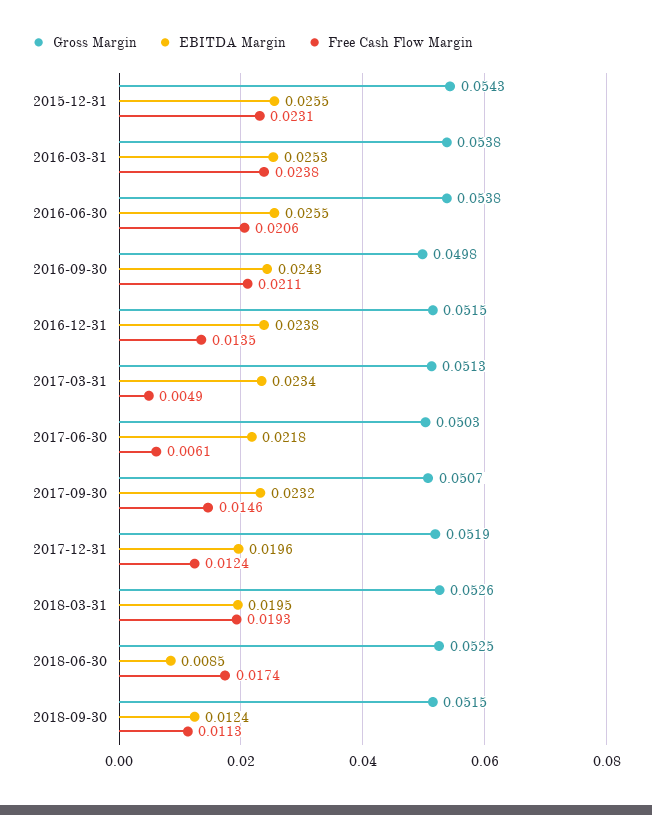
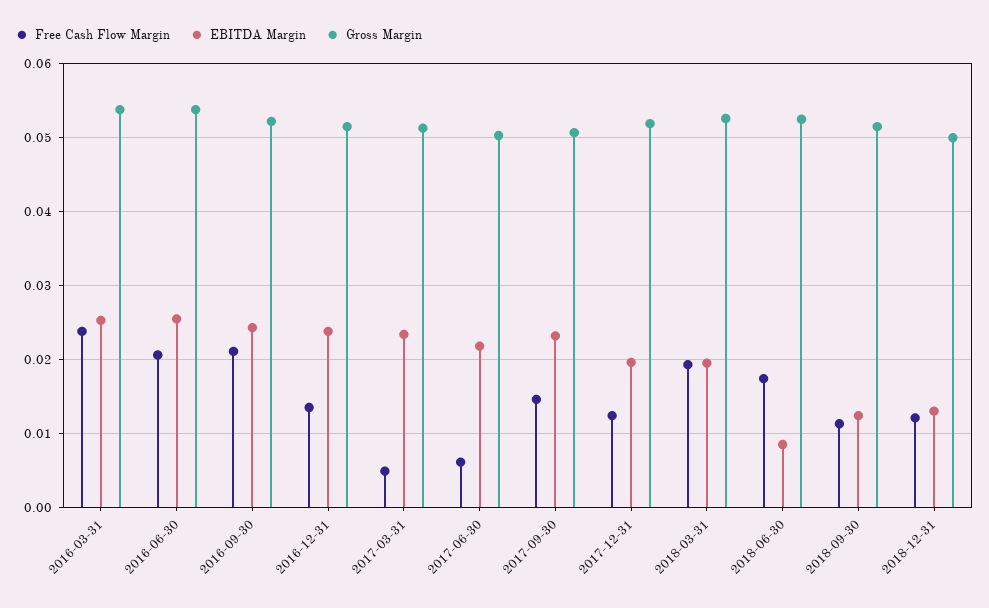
Gross Margin, 2015-12-31: 0.0543 -> none
EBITDA Margin, 2015-12-31: 0.0255 -> none
Free Cash Flow Margin, 2015-12-31: 0.0231 -> none
Gross Margin, 2016-09-30: 0.0498 -> 0.052
Free Cash Flow Margin, 2018-12-31: none -> 0.012
EBITDA Margin, 2018-12-31: none -> 0.013
Gross Margin, 2018-12-31: none -> 0.05

